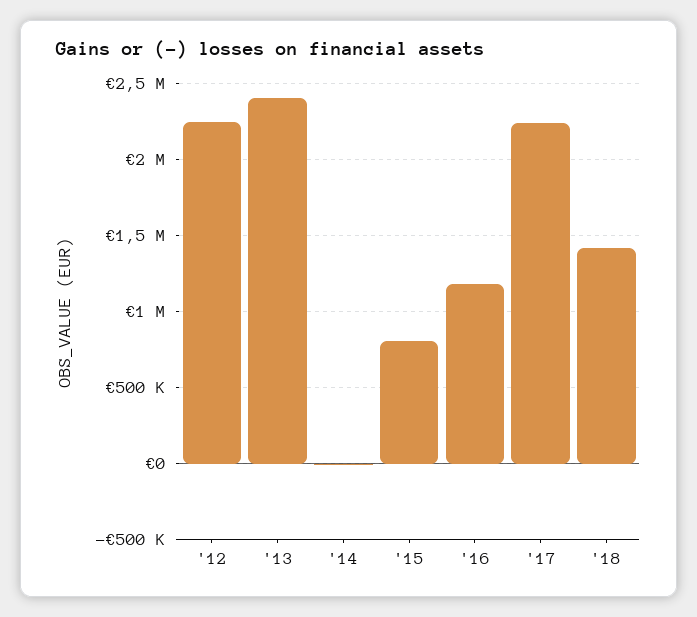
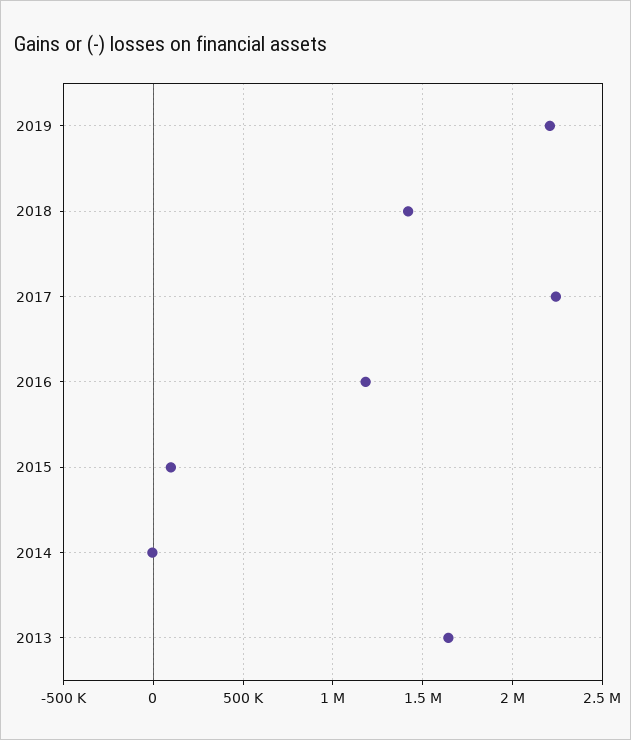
'12: 2250000 -> none
'13: 2400000 -> 1650000
'15: 800000 -> 100000
2019: none -> 2200000

